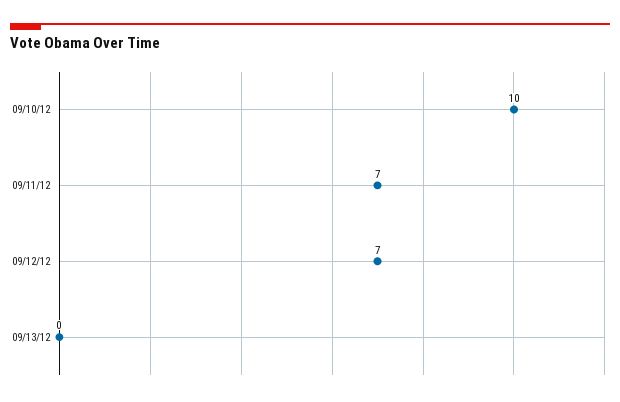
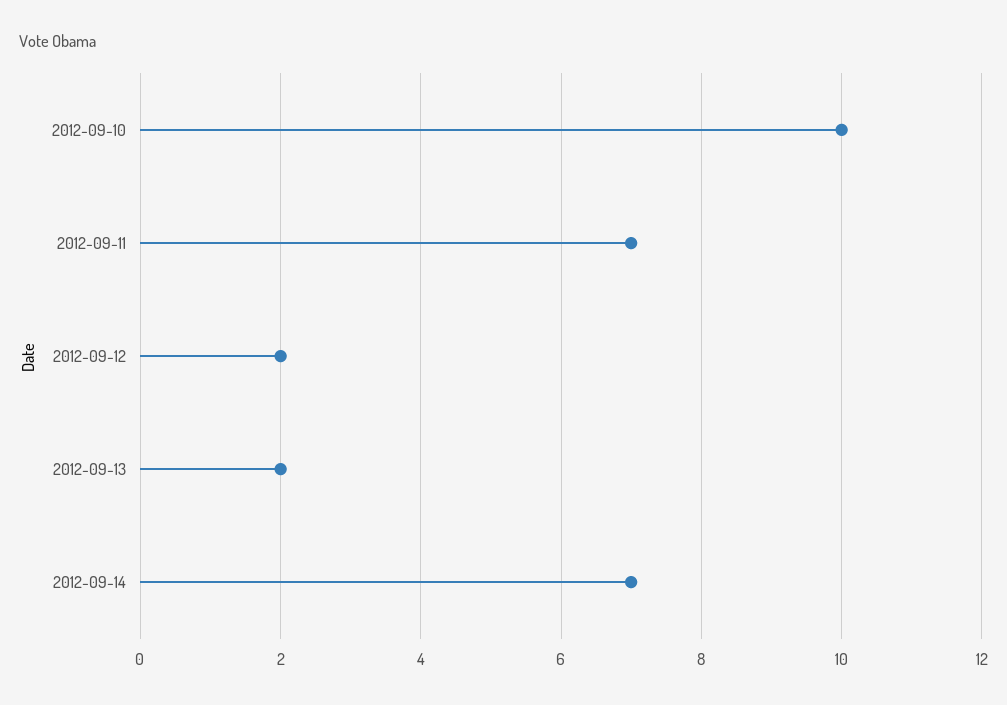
09/12/12: 7 -> 2
09/13/12: 0 -> 2
2012-09-14: none -> 7

